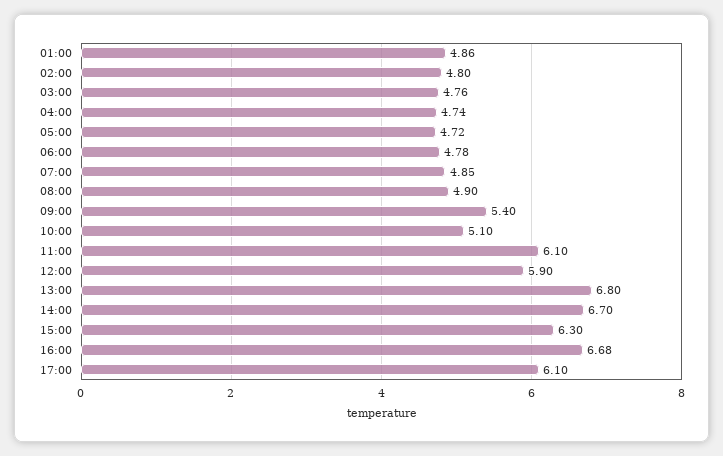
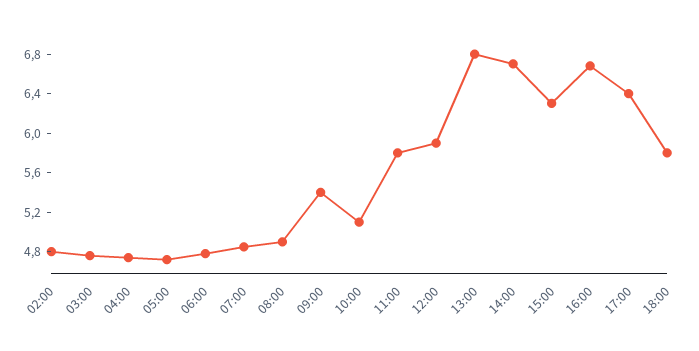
01:00: 4.86 -> none
11:00: 6.1 -> 5.8
17:00: 6.1 -> 6.4
18:00: none -> 5.8

